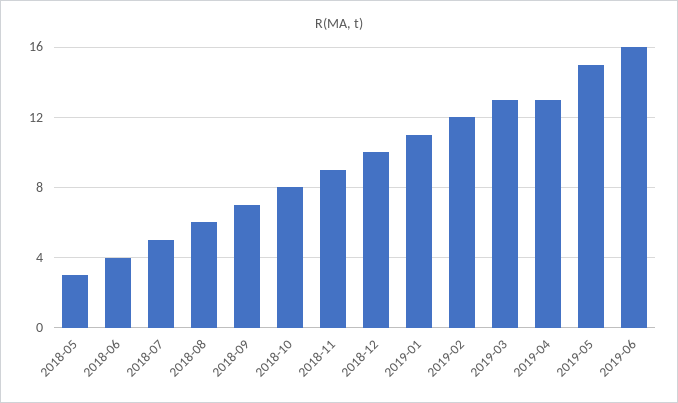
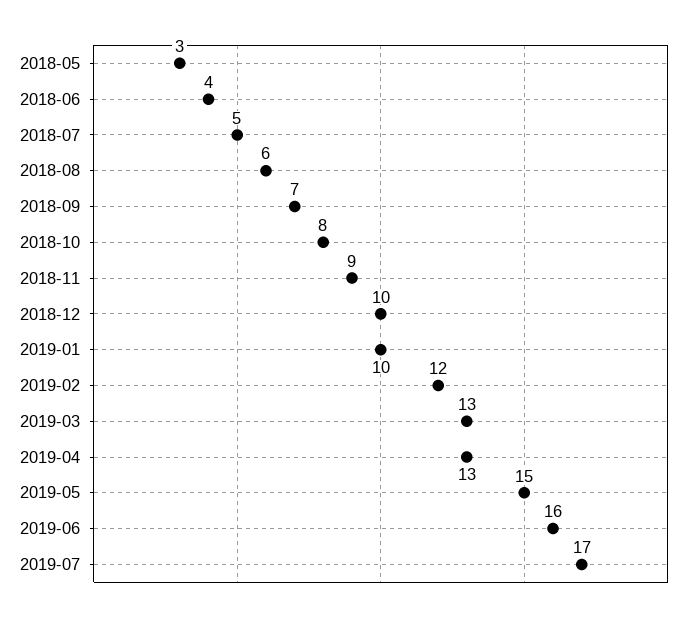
2019-01: 11 -> 10
2019-07: none -> 17

